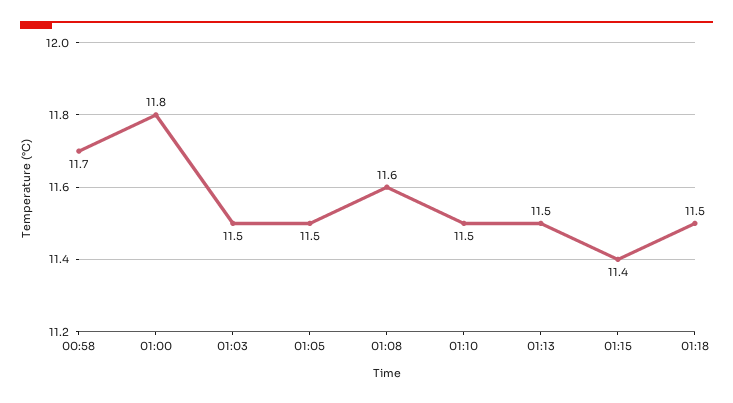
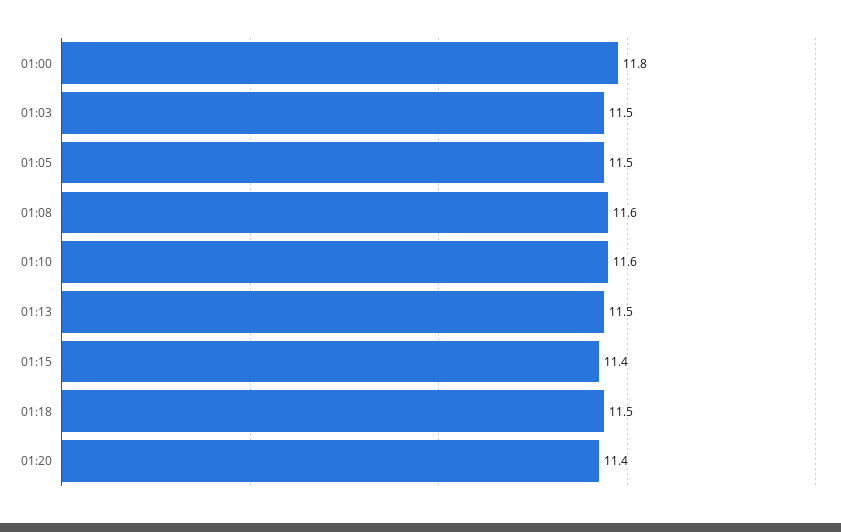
00:58: 11.7 -> none
01:10: 11.5 -> 11.6
01:20: none -> 11.4

